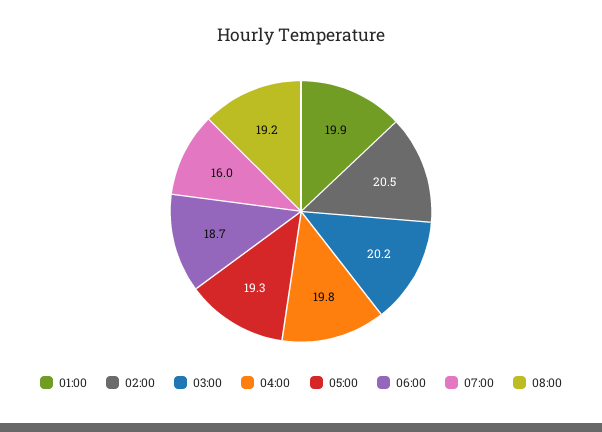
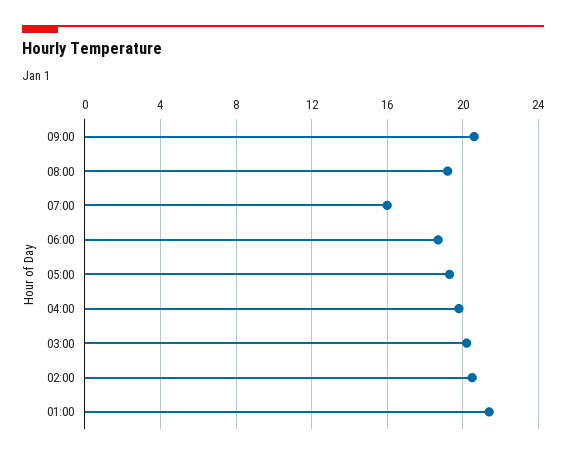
01:00: 19.9 -> 21.5
09:00: none -> 20.5

